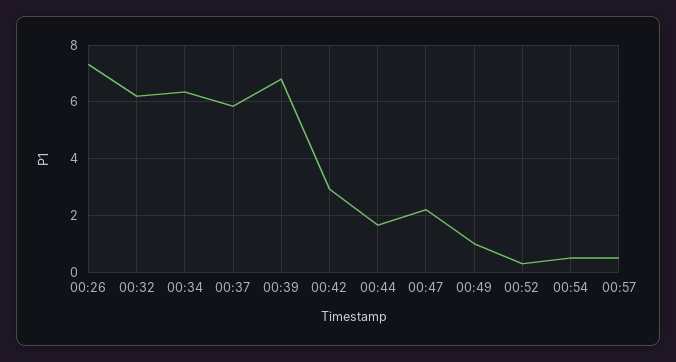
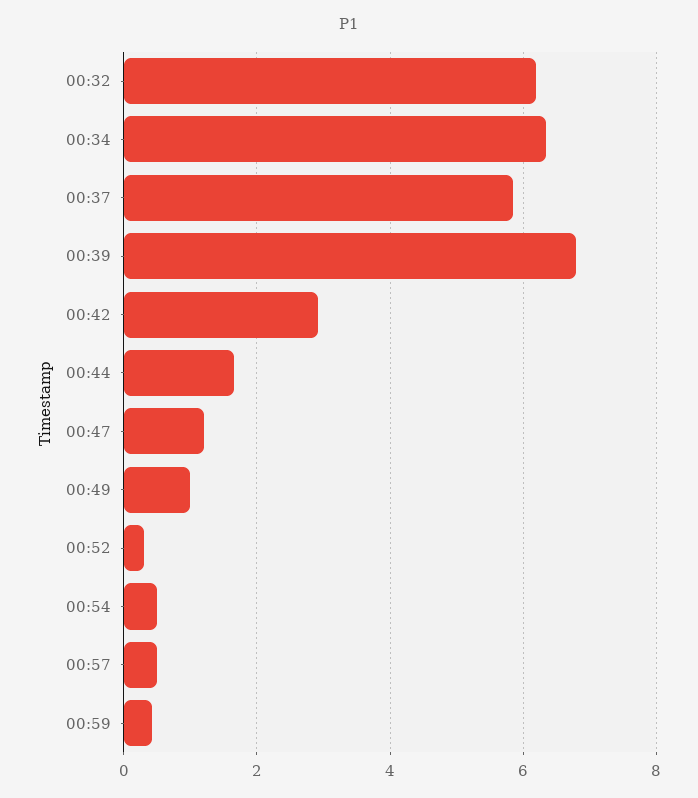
00:26: 7.25 -> none
00:47: 2.25 -> 1.2
00:59: none -> 0.4

